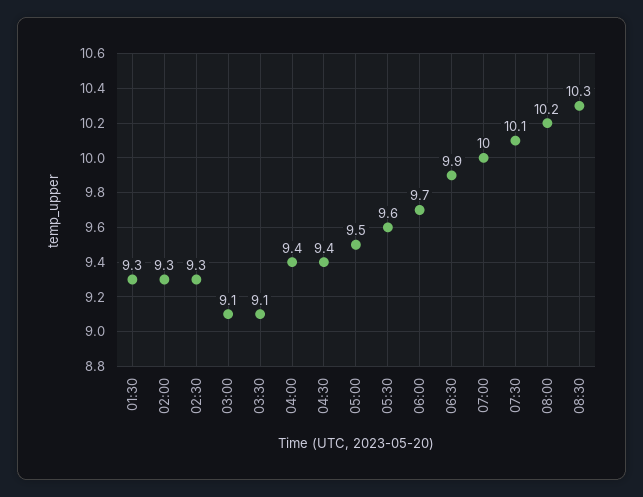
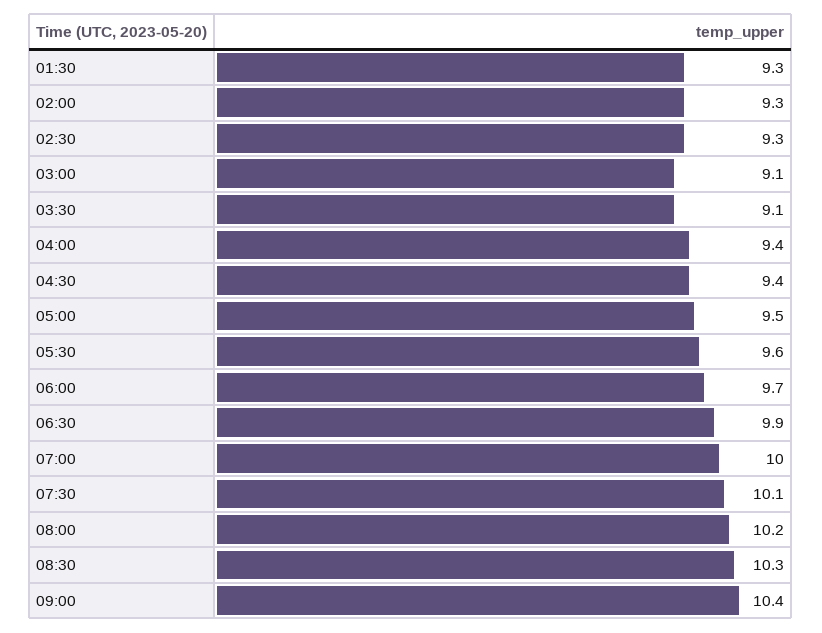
09:00: none -> 10.4

